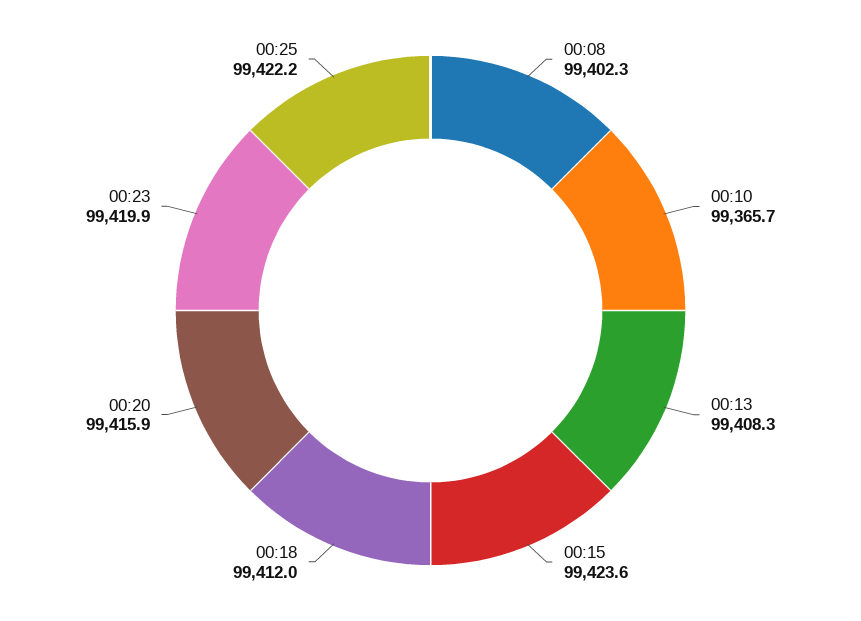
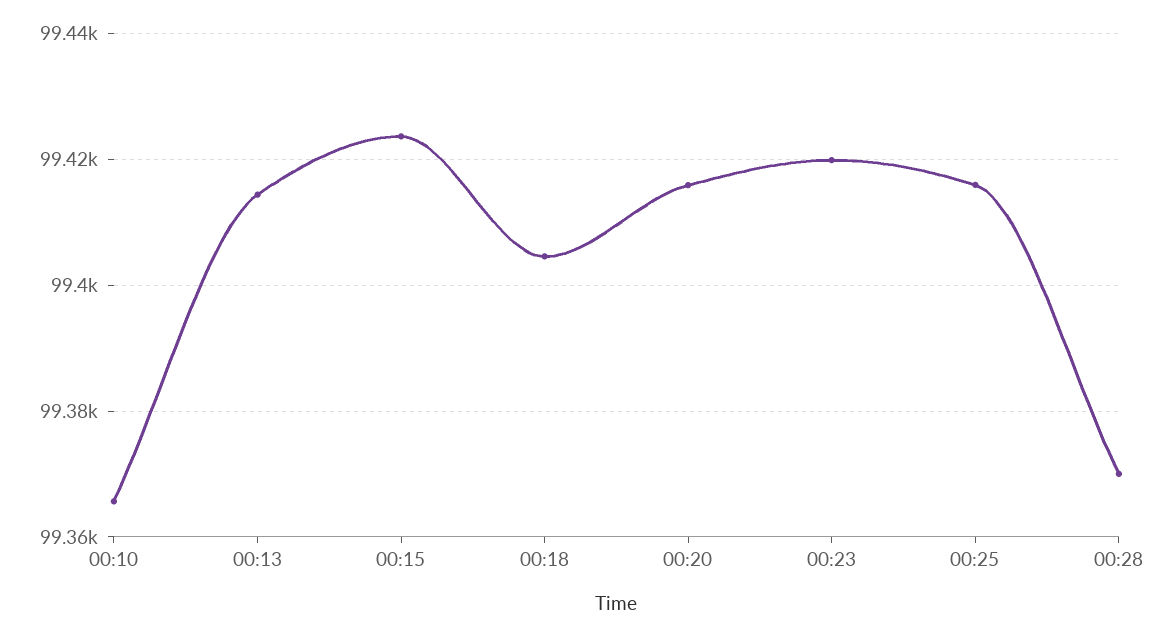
00:08: 99402.3 -> none
00:13: 99408.3 -> 99414
00:18: 99412 -> 99404
00:25: 99422.2 -> 99416
00:28: none -> 99370

